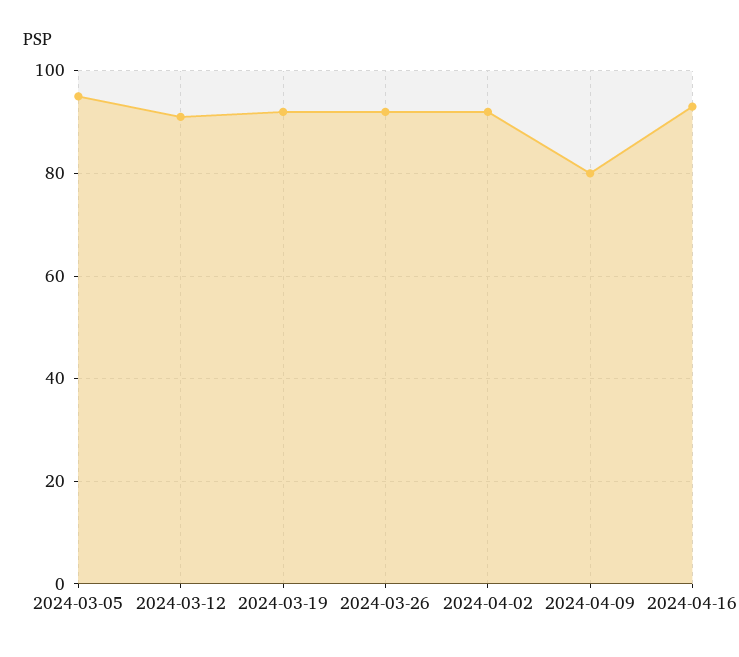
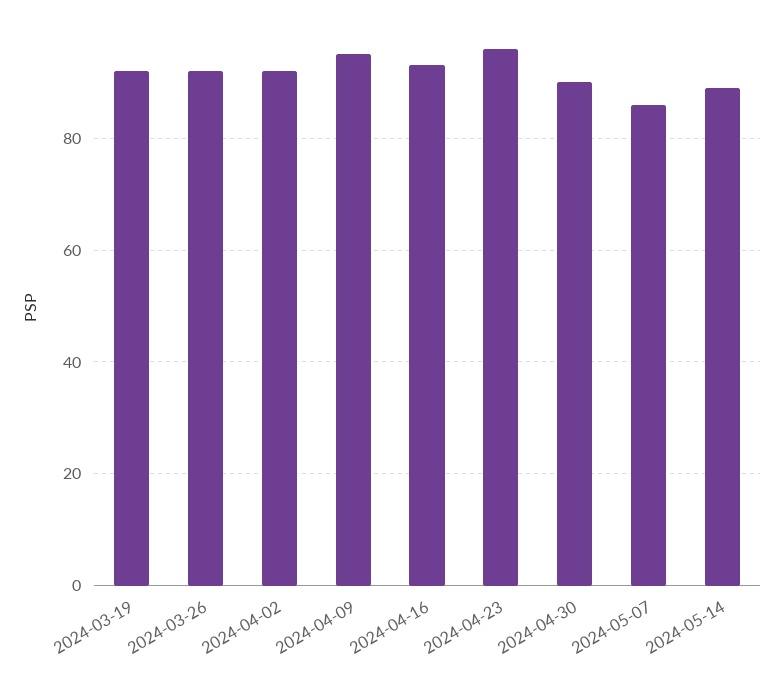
2024-03-05: 95 -> none
2024-03-12: 90 -> none
2024-04-09: 80 -> 95
2024-04-23: none -> 95
2024-04-30: none -> 90
2024-05-07: none -> 85
2024-05-14: none -> 90

